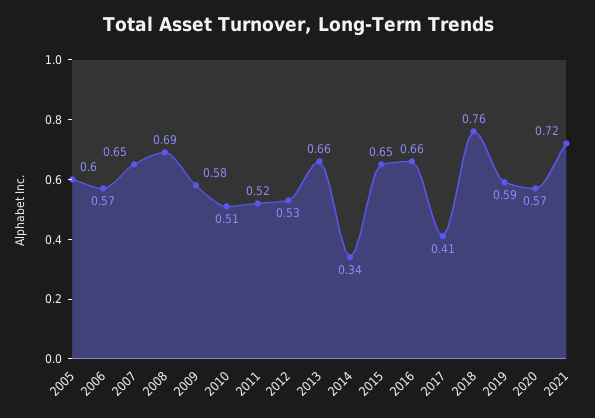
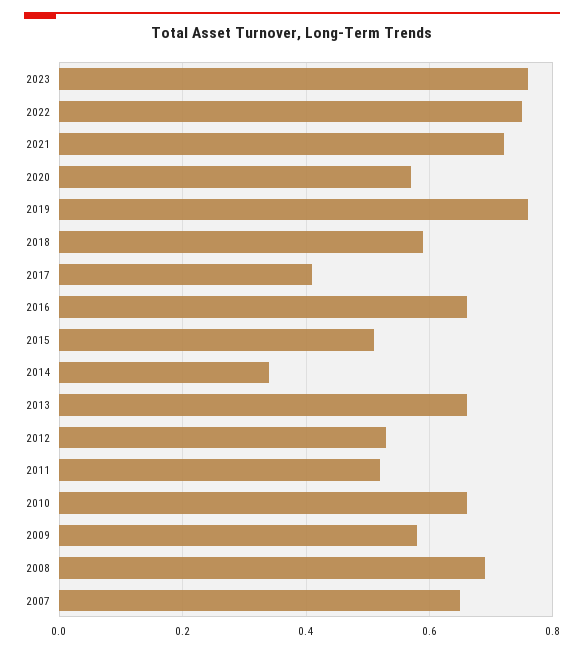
2005: 0.6 -> none
2006: 0.57 -> none
2010: 0.51 -> 0.65
2015: 0.65 -> 0.5
2018: 0.76 -> 0.6
2019: 0.59 -> 0.75
2023: none -> 0.75
2022: none -> 0.75

